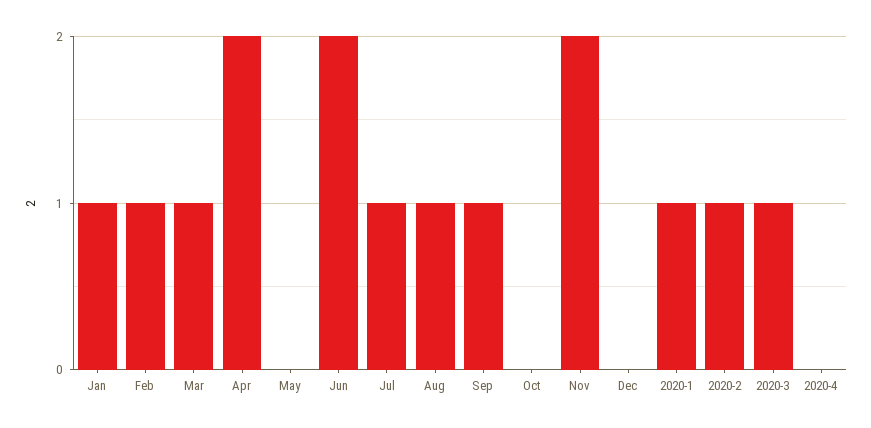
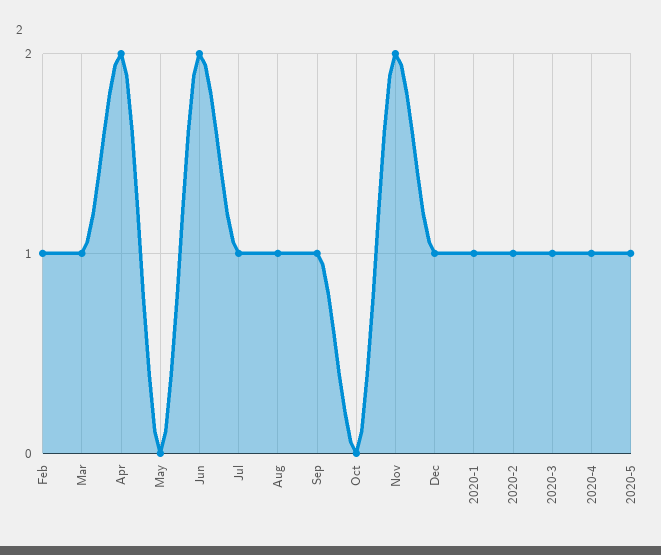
Jan: 1 -> none
Dec: 0 -> 1
2020-4: 0 -> 1
2020-5: none -> 1

